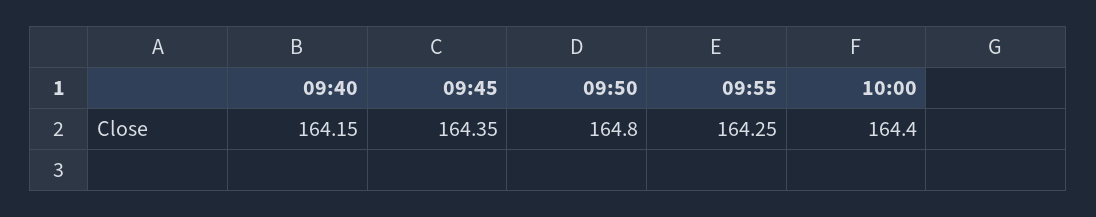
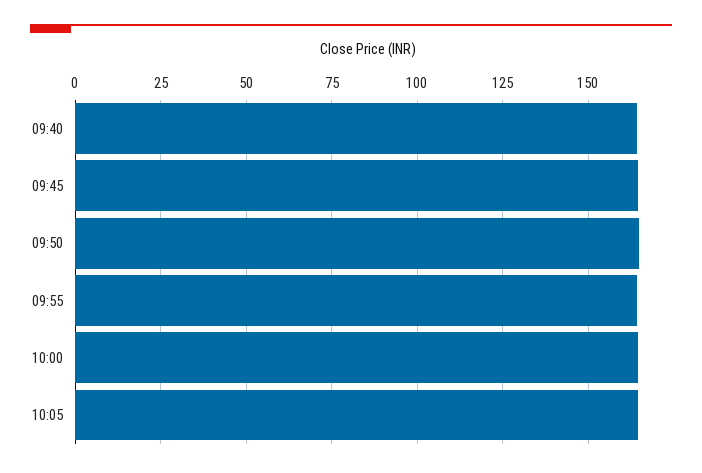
10:05: none -> 165

